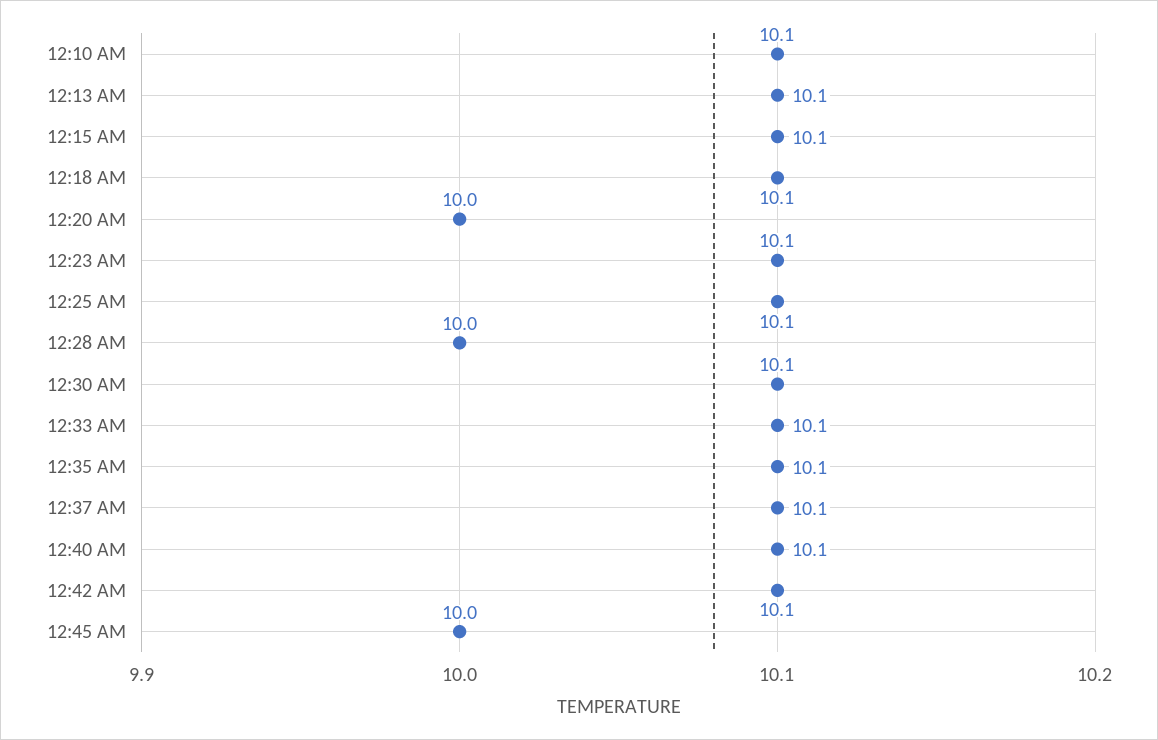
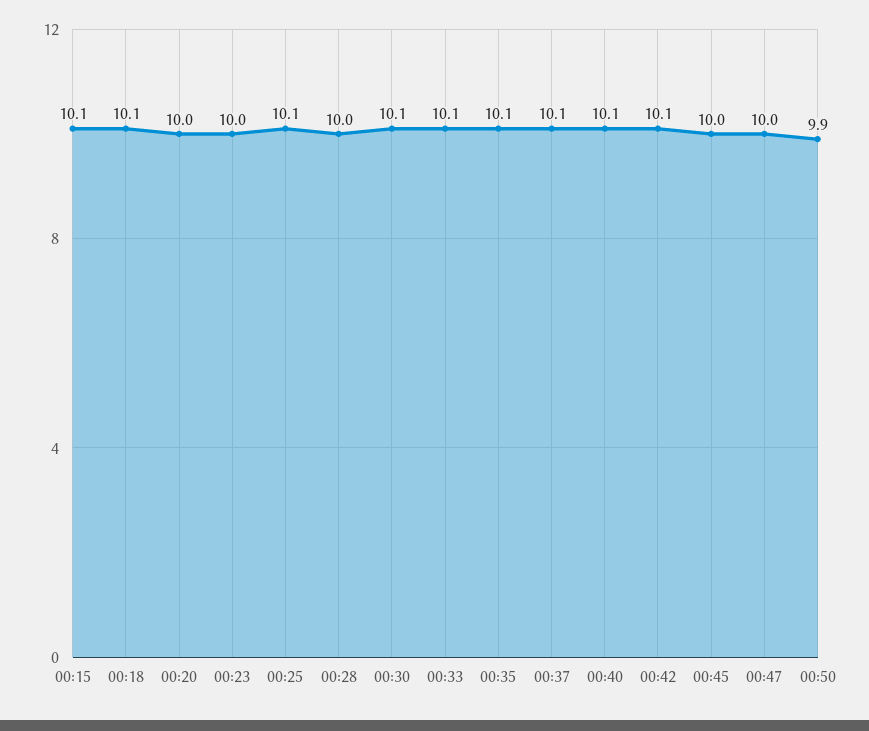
12:10 AM: 10.1 -> none
12:13 AM: 10.1 -> none
12:23 AM: 10.1 -> 10
00:47: none -> 10
00:50: none -> 9.9

